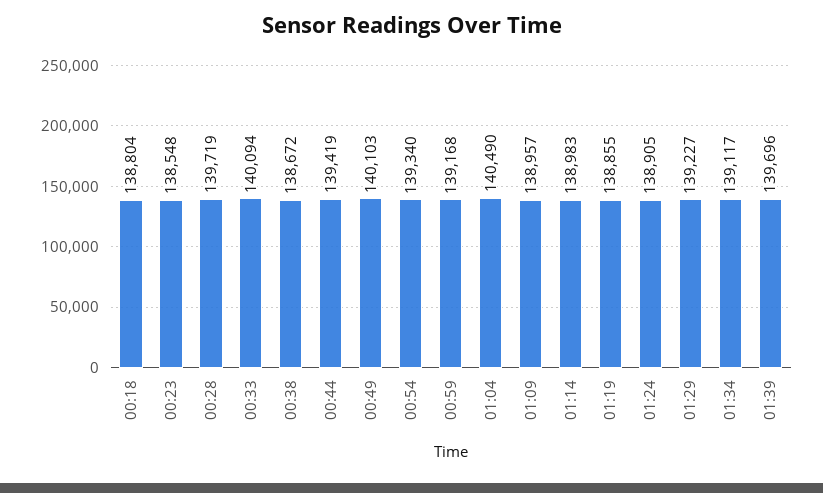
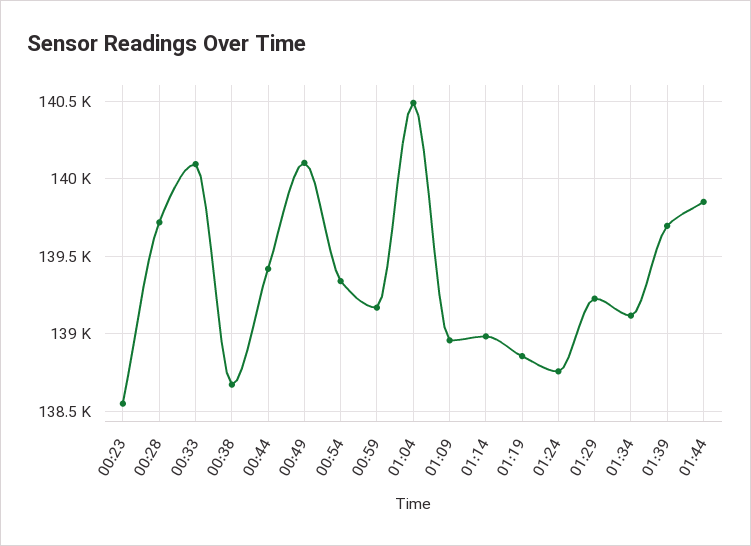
00:18: 138804 -> none
01:24: 138905 -> 138750
01:44: none -> 139850

